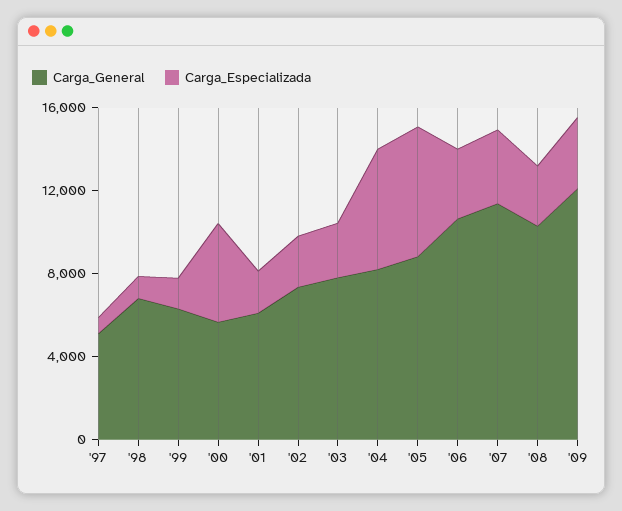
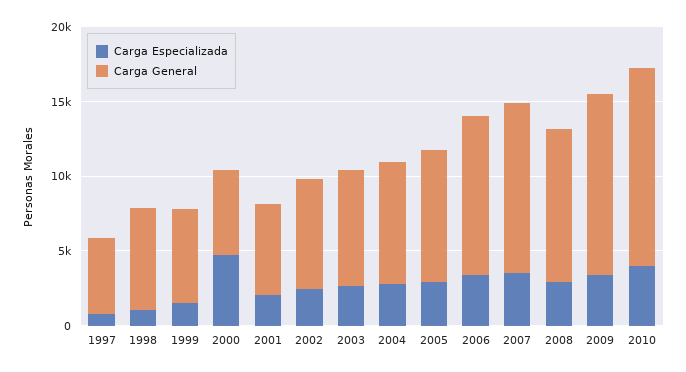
Carga_Especializada, '04: 6000 -> 3000
Carga_Especializada, '05: 6000 -> 3000
Carga_Especializada, 2010: none -> 4000
Carga_General, 2010: none -> 13000

